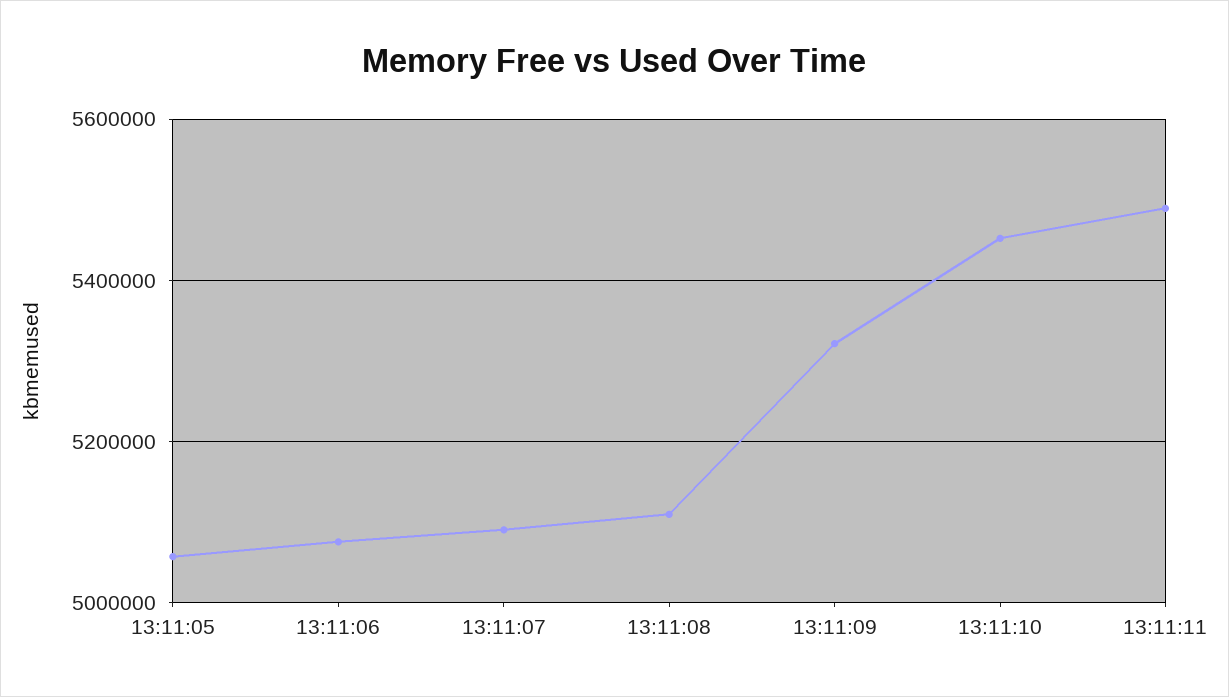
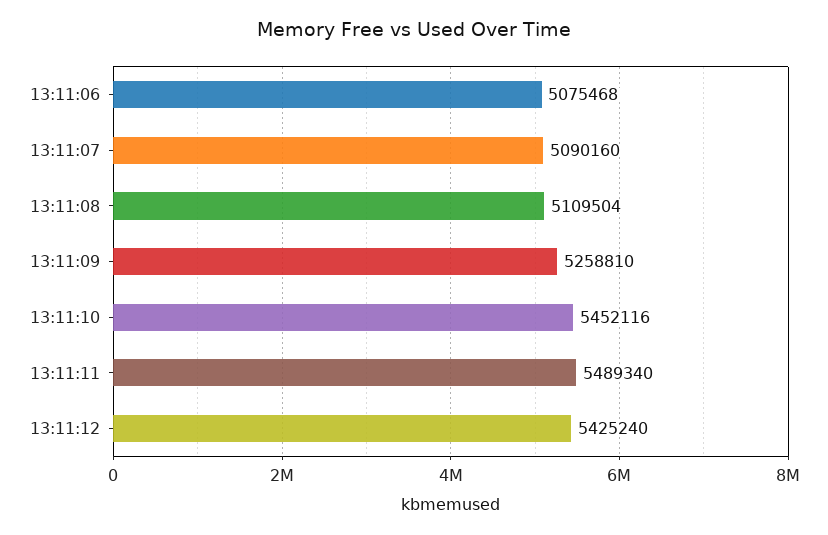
13:11:05: 5060000 -> none
13:11:09: 5320000 -> 5258810
13:11:12: none -> 5425240

